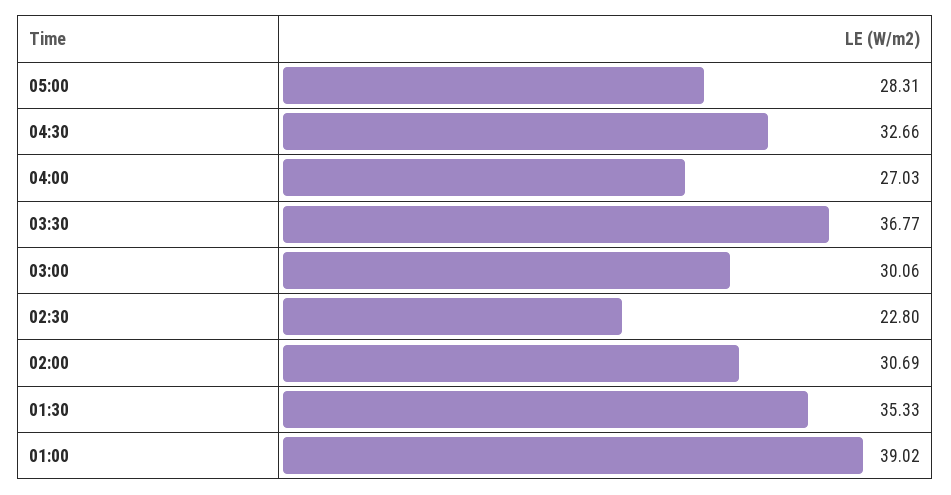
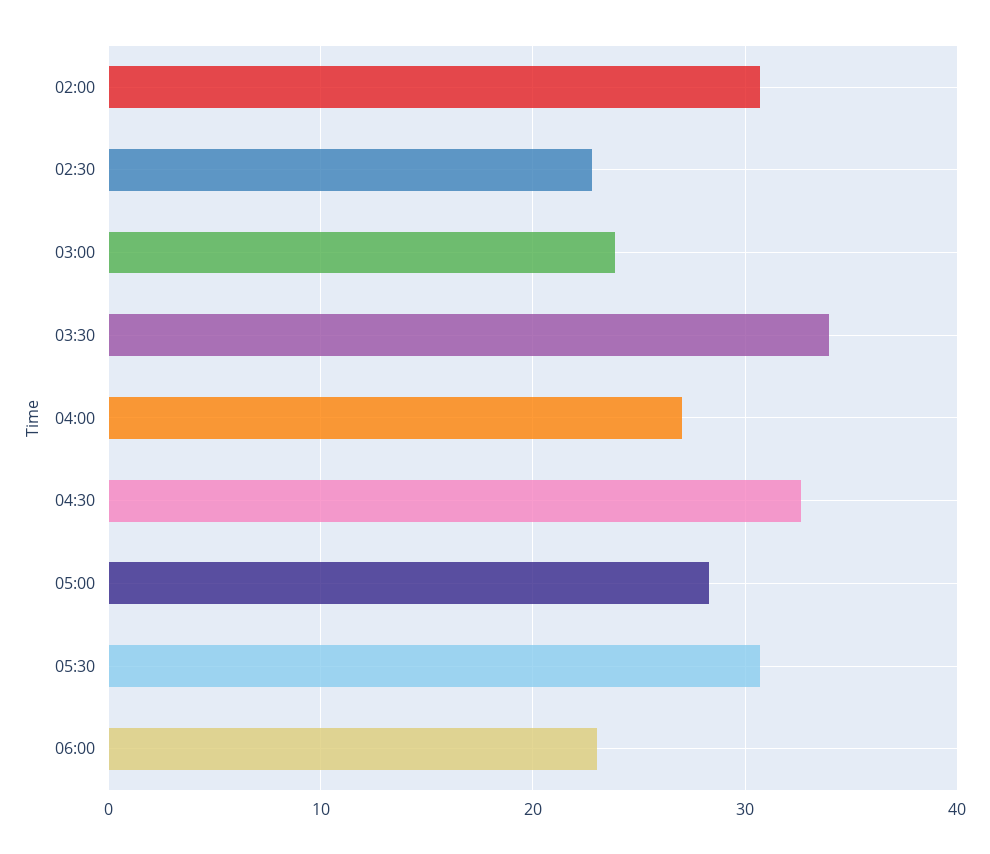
03:30: 36.77 -> 34
03:00: 30.06 -> 24
01:30: 35.33 -> none
01:00: 39.02 -> none
05:30: none -> 31
06:00: none -> 23

